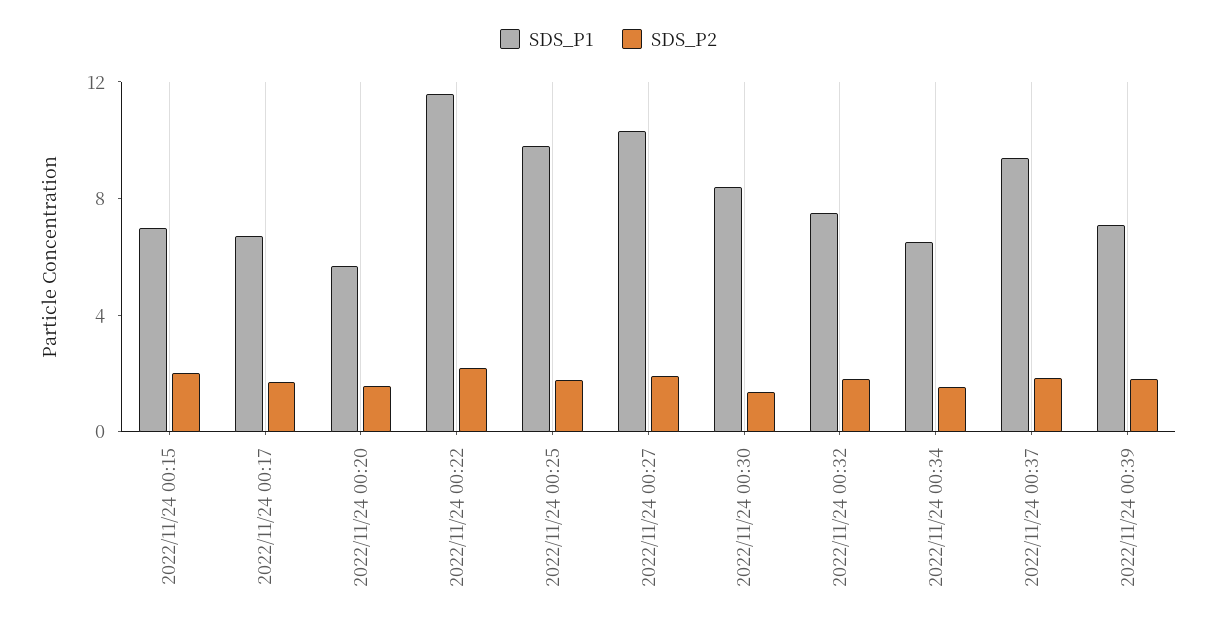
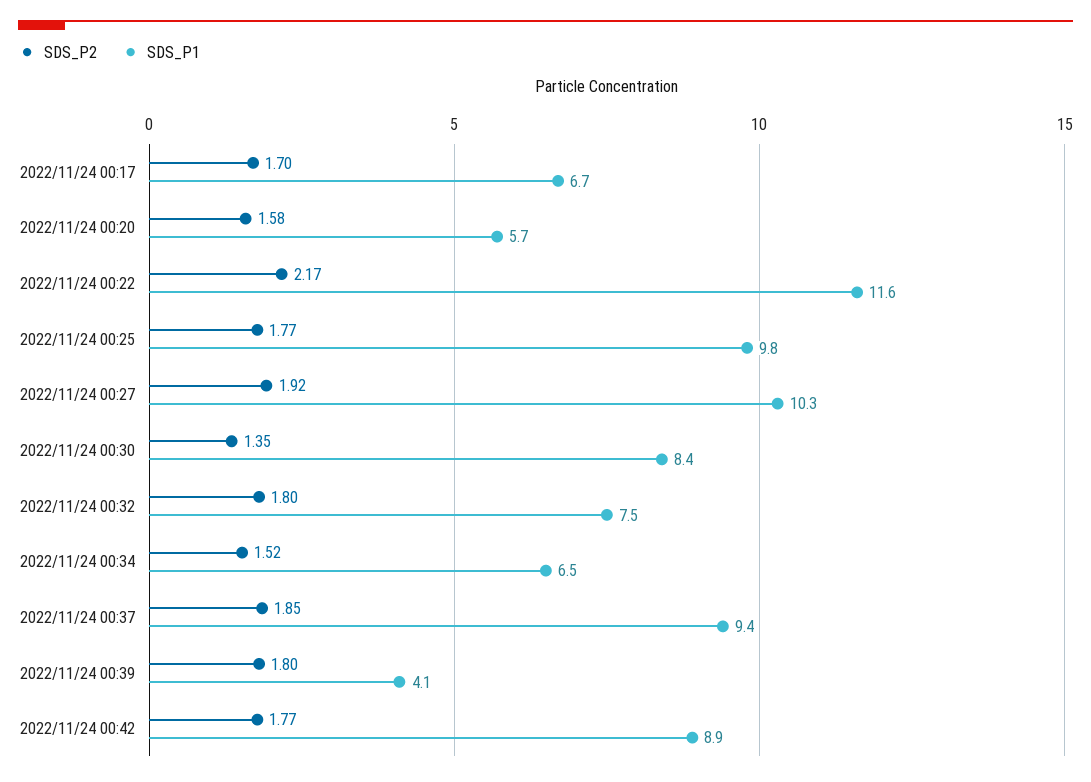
SDS_P1, 2022/11/24 00:15: 7 -> none
SDS_P2, 2022/11/24 00:15: 2 -> none
SDS_P1, 2022/11/24 00:39: 7 -> 4.1
SDS_P2, 2022/11/24 00:42: none -> 1.77
SDS_P1, 2022/11/24 00:42: none -> 8.9

